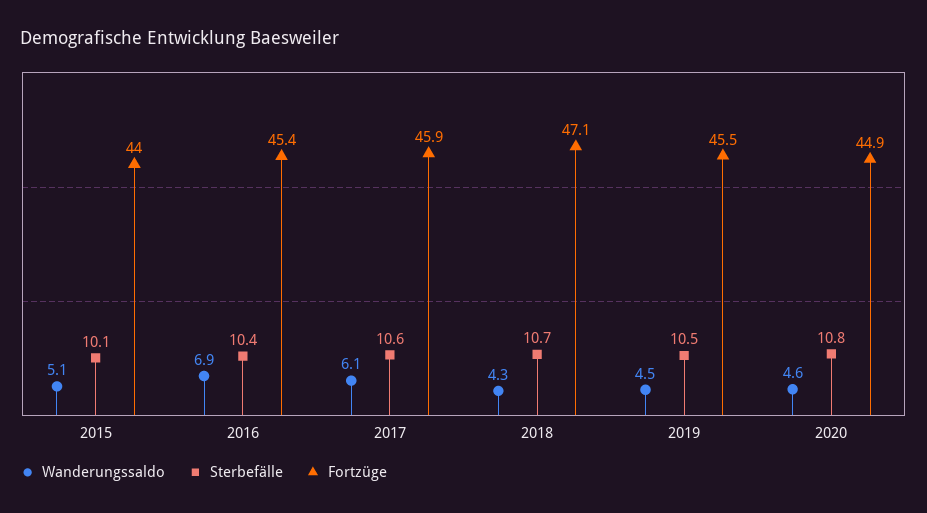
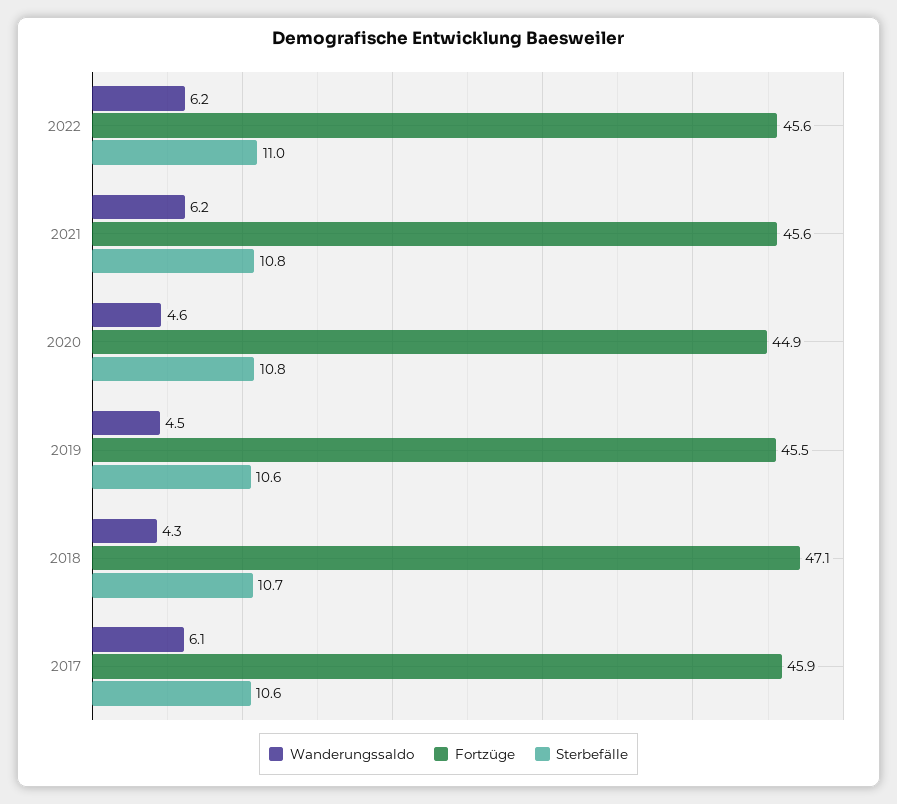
Wanderungssaldo, 2015: 5.1 -> none
Sterbefälle, 2015: 10.1 -> none
Fortzüge, 2015: 44 -> none
Wanderungssaldo, 2016: 6.9 -> none
Sterbefälle, 2016: 10.4 -> none
Fortzüge, 2016: 45.4 -> none
Sterbefälle, 2019: 10.5 -> 10.6
Wanderungssaldo, 2022: none -> 6.2
Fortzüge, 2022: none -> 45.6
Sterbefälle, 2022: none -> 11
Wanderungssaldo, 2021: none -> 6.2
Fortzüge, 2021: none -> 45.6
Sterbefälle, 2021: none -> 10.8

